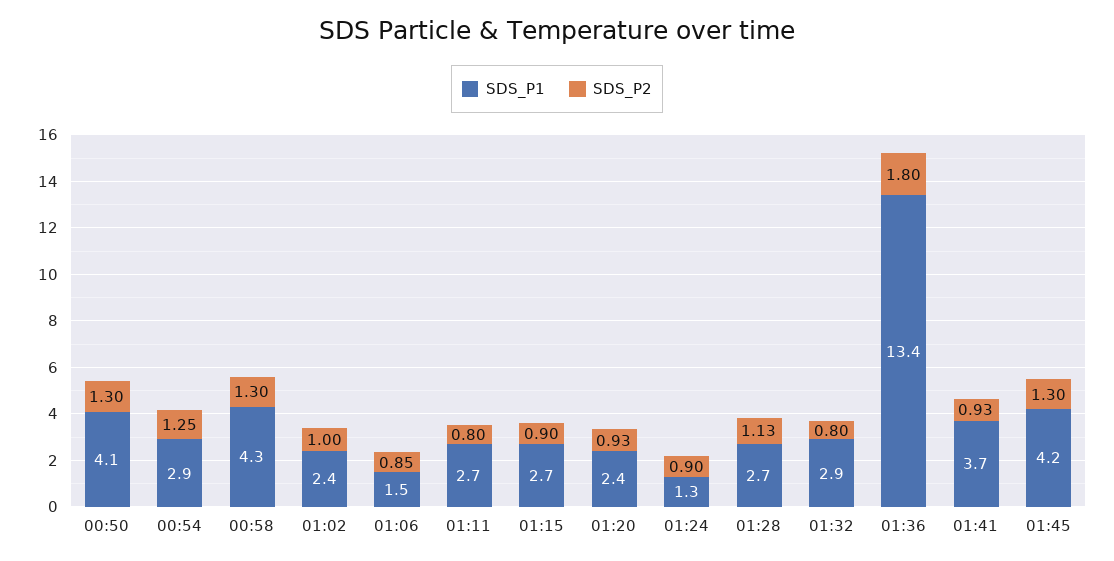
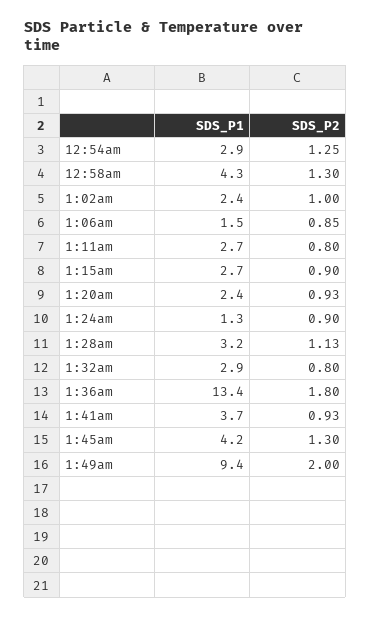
SDS_P1, 00:50: 4.1 -> none
SDS_P2, 00:50: 1.3 -> none
SDS_P1, 01:28: 2.7 -> 3.2
SDS_P1, 1:49am: none -> 9.4
SDS_P2, 1:49am: none -> 2

